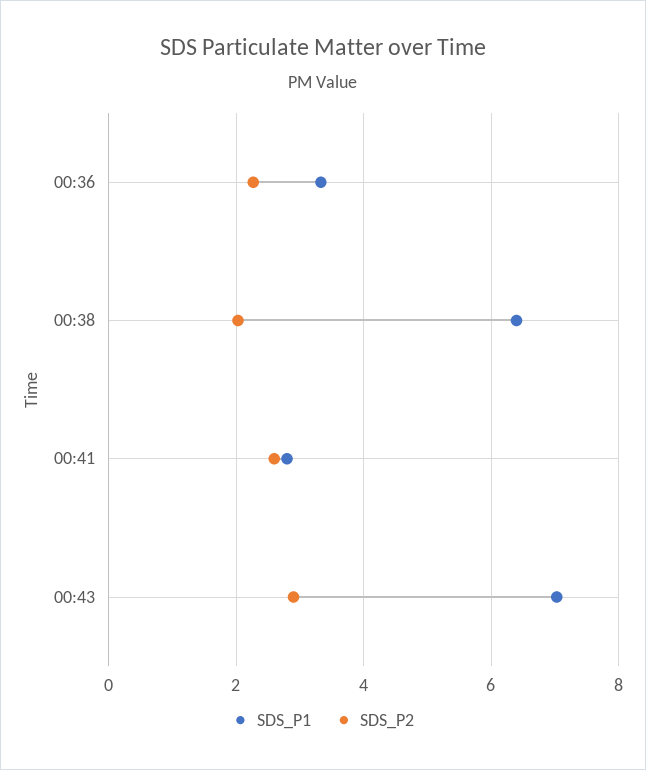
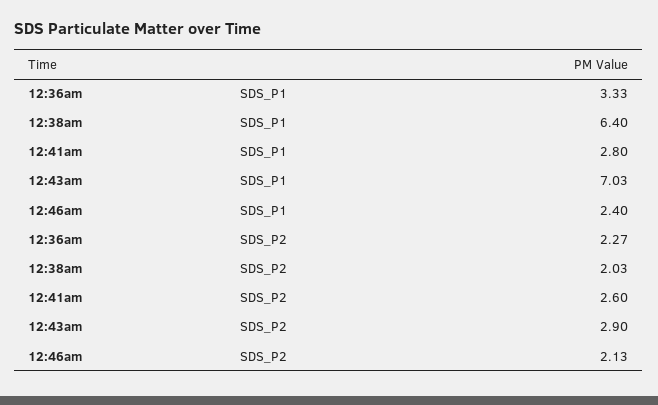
SDS_P1, 12:46am: none -> 2.4
SDS_P2, 12:46am: none -> 2.13

